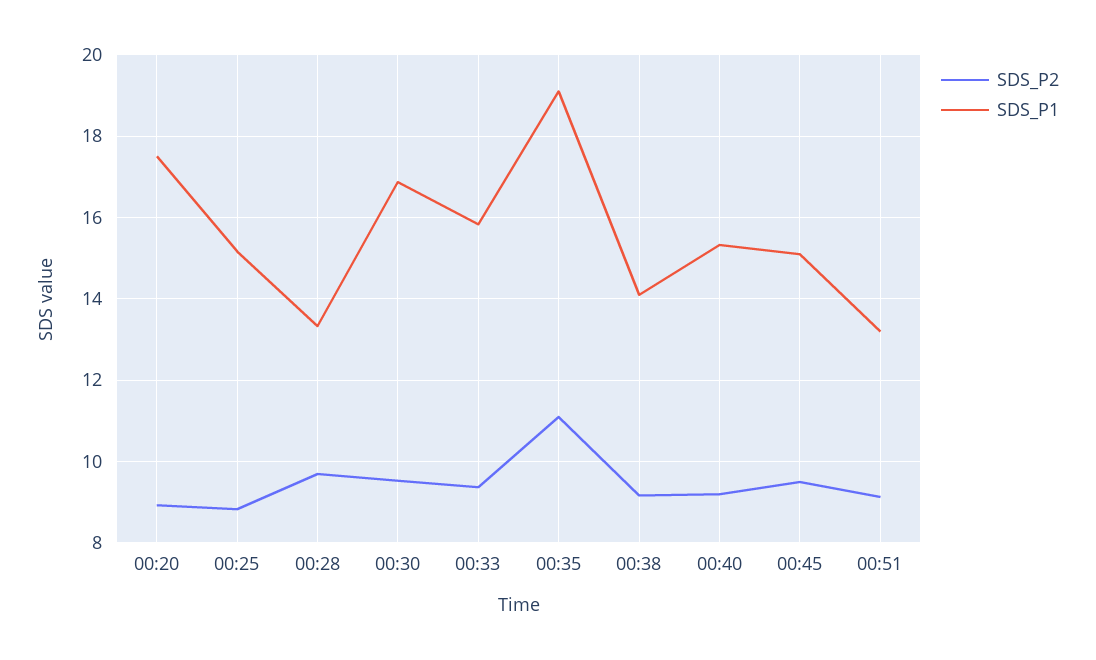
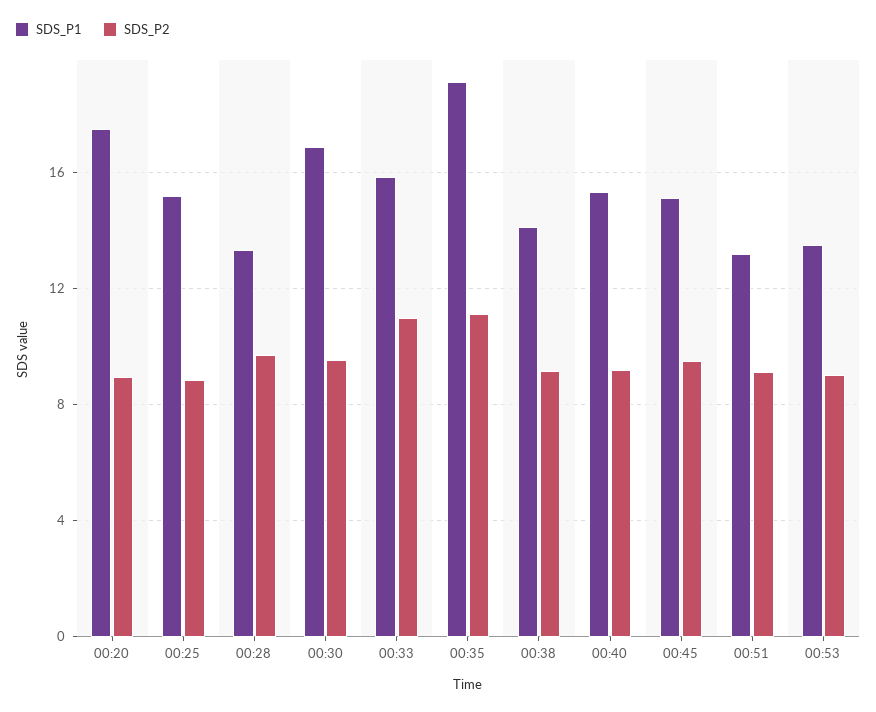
SDS_P2, 00:33: 9.4 -> 11
SDS_P1, 00:53: none -> 13.5
SDS_P2, 00:53: none -> 9

